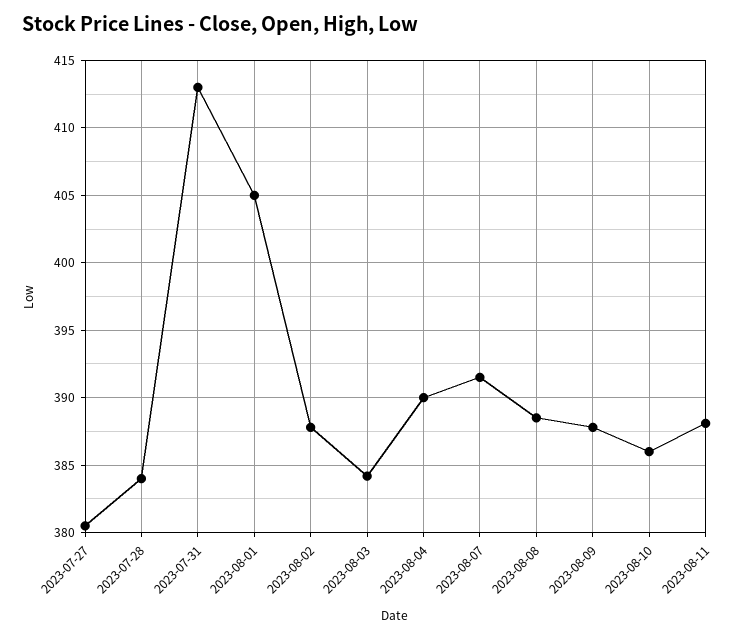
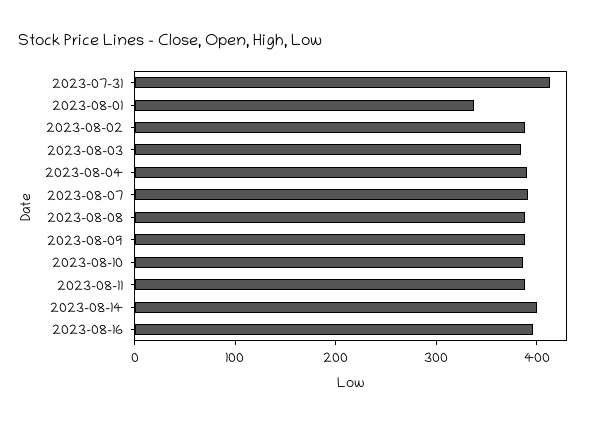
2023-07-27: 380.5 -> none
2023-07-28: 384 -> none
2023-08-01: 405 -> 340
2023-08-14: none -> 400
2023-08-16: none -> 400

